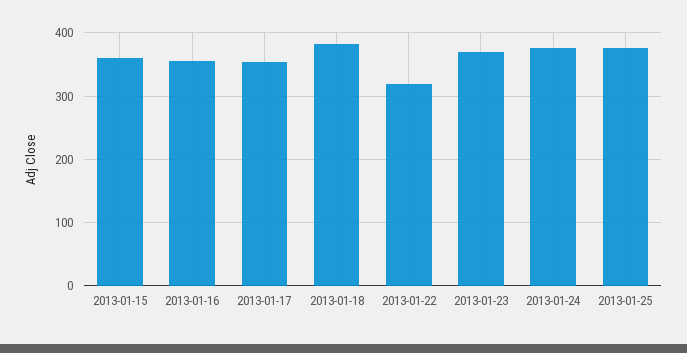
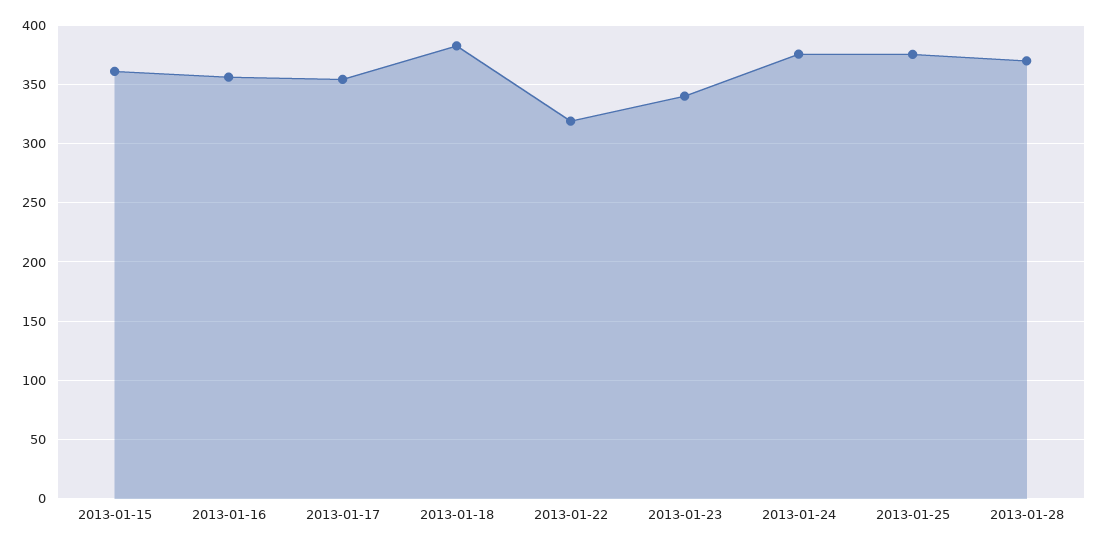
2013-01-23: 370 -> 340
2013-01-28: none -> 370

